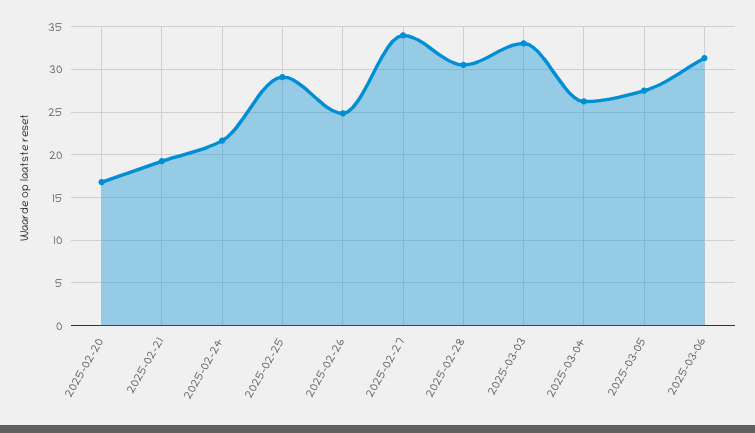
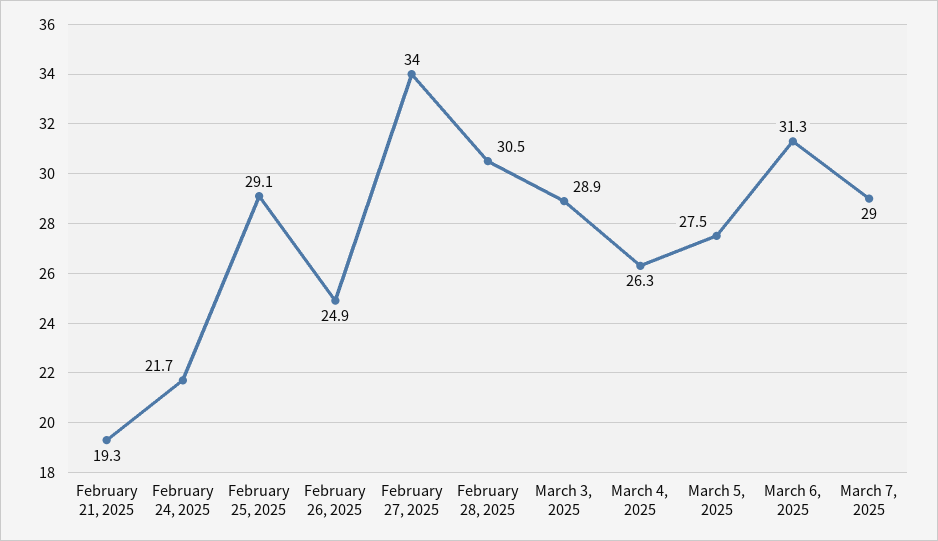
2025-02-20: 17 -> none
2025-03-03: 33 -> 28.9
March 7, 2025: none -> 29

